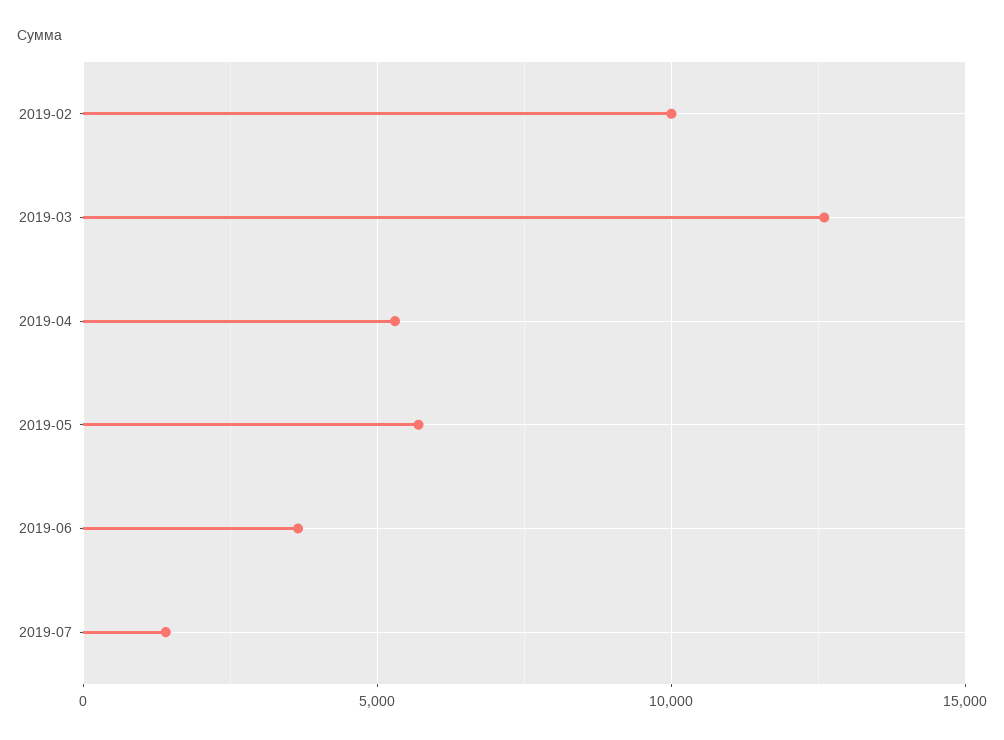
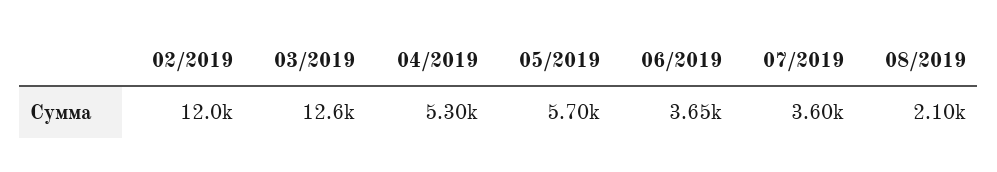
2019-02: 10000 -> 12000
2019-07: 1500 -> 3600
08/2019: none -> 2100

